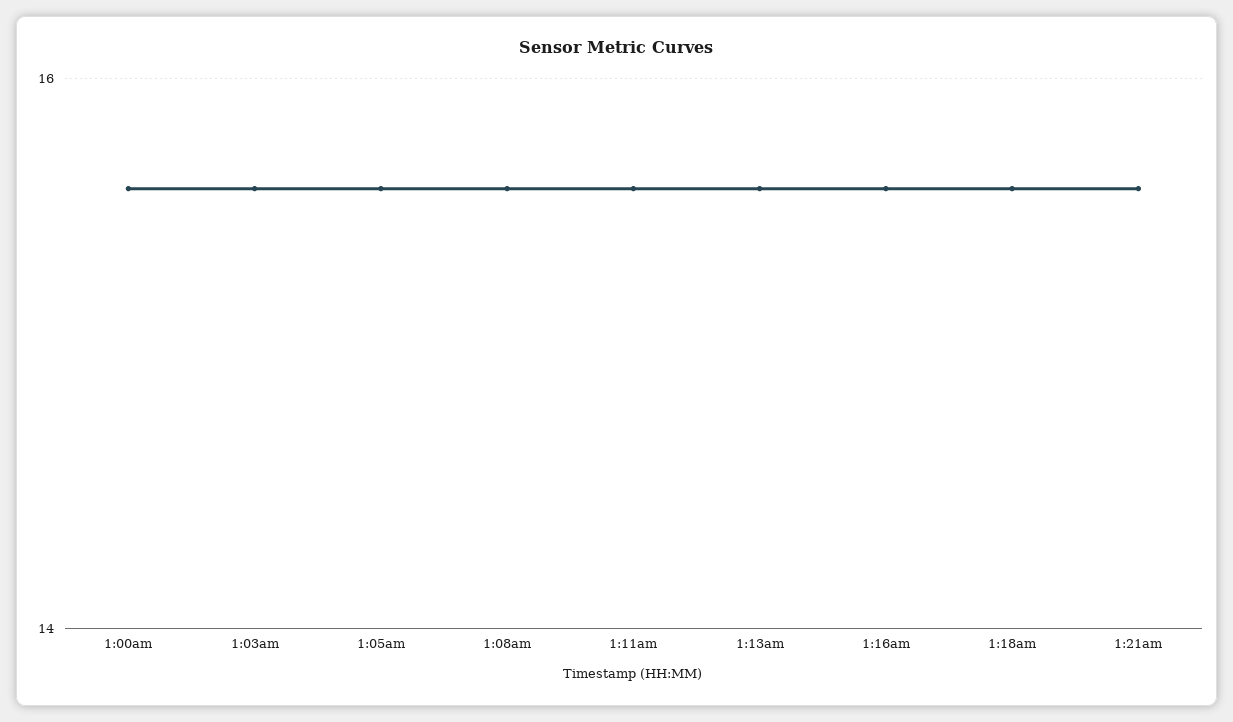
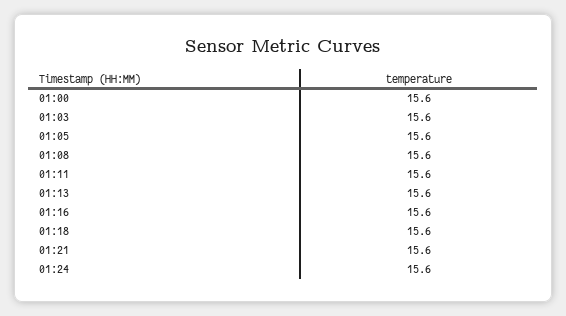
01:24: none -> 15.6

